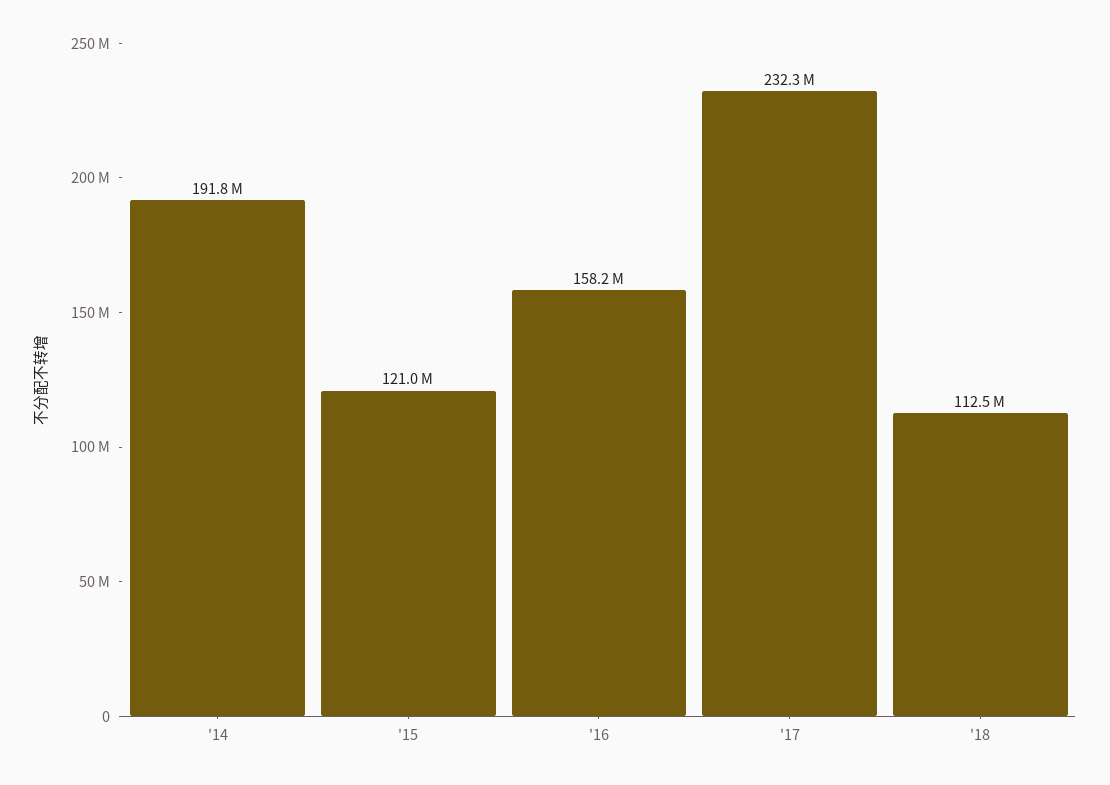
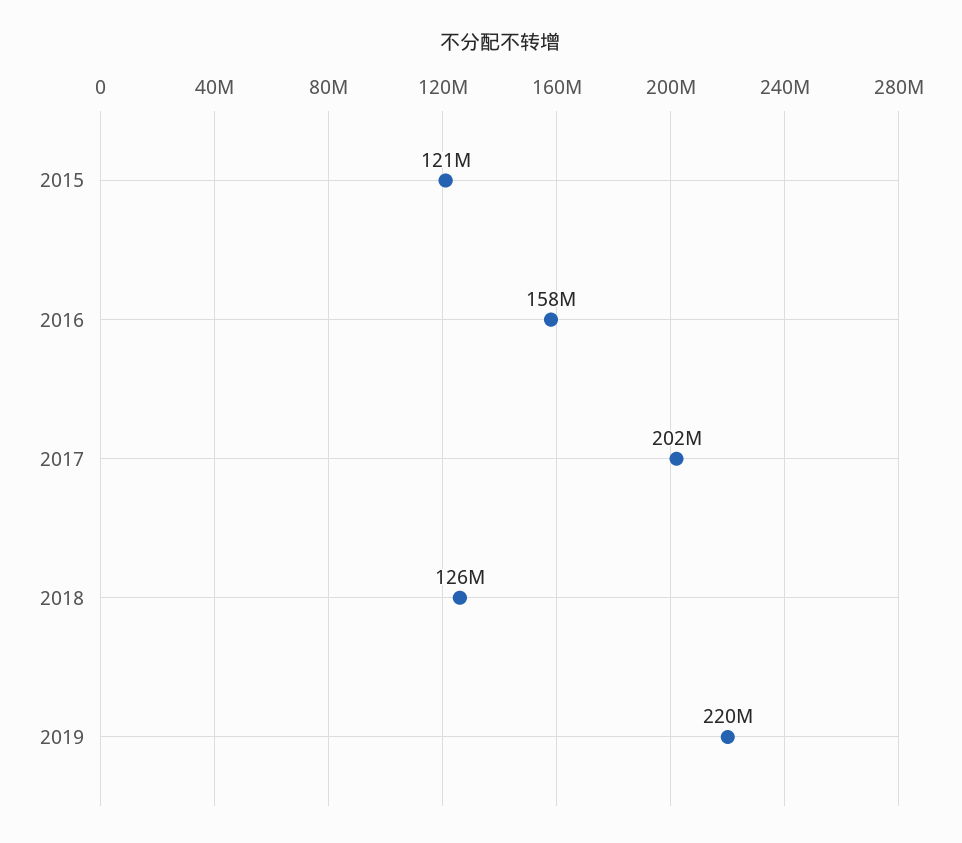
'14: 191800000 -> none
'17: 232300000 -> 202000000
'18: 112500000 -> 126000000
2019: none -> 220000000

